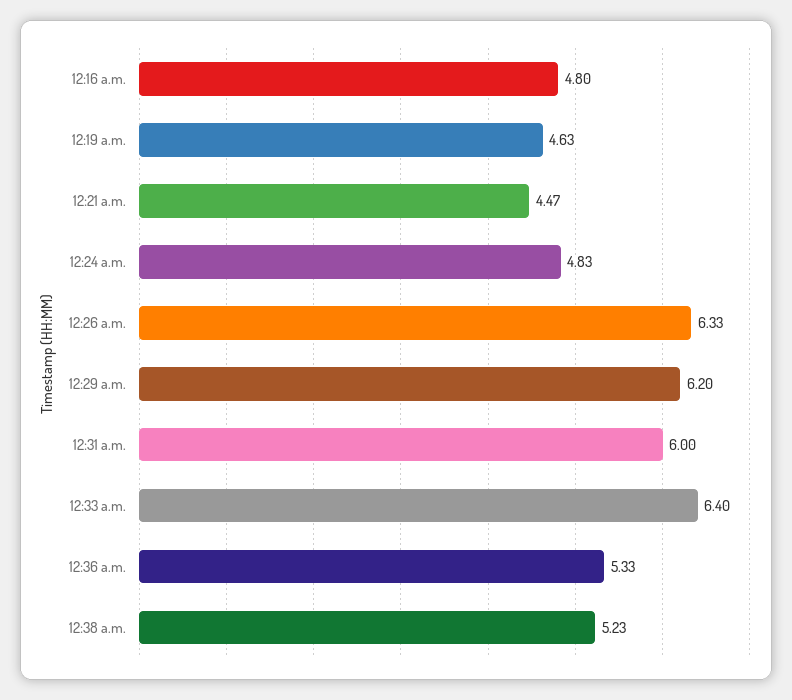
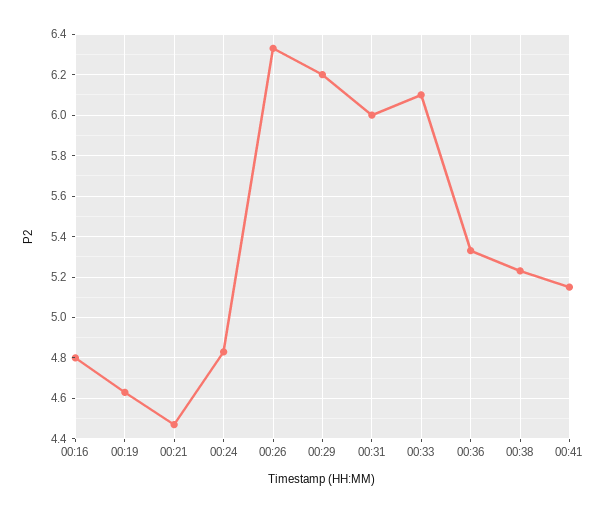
12:33 a.m.: 6.4 -> 6.1
00:41: none -> 5.15

